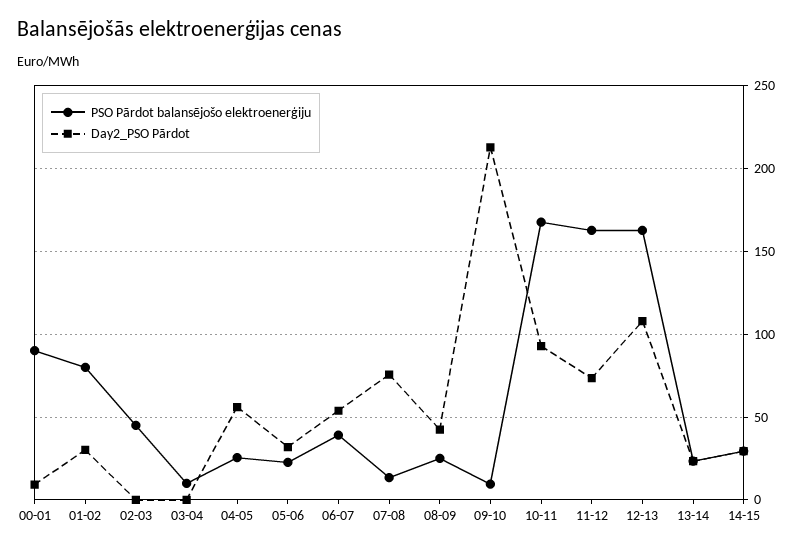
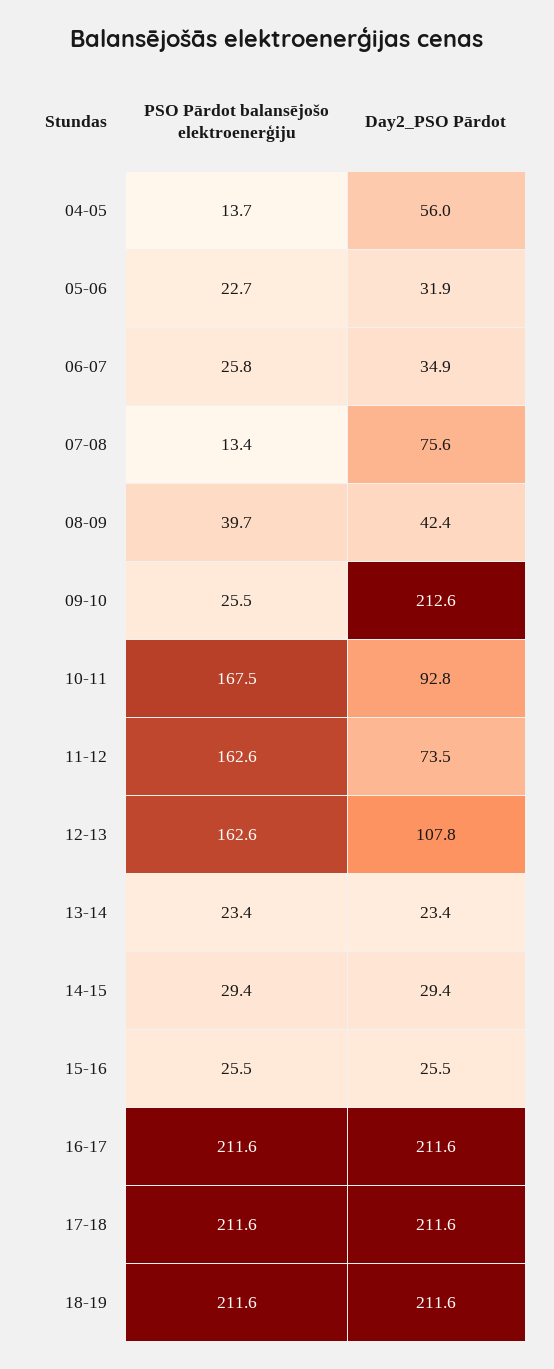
PSO Pārdot balansējošo elektroenerģiju, 00-01: 90 -> none
Day2_PSO Pārdot, 00-01: 10 -> none
PSO Pārdot balansējošo elektroenerģiju, 01-02: 80 -> none
Day2_PSO Pārdot, 01-02: 30 -> none
PSO Pārdot balansējošo elektroenerģiju, 02-03: 45 -> none
Day2_PSO Pārdot, 02-03: 0 -> none
PSO Pārdot balansējošo elektroenerģiju, 03-04: 10 -> none
Day2_PSO Pārdot, 03-04: 0 -> none
PSO Pārdot balansējošo elektroenerģiju, 04-05: 25 -> 13.7
PSO Pārdot balansējošo elektroenerģiju, 06-07: 40 -> 25.8
Day2_PSO Pārdot, 06-07: 55 -> 34.9
PSO Pārdot balansējošo elektroenerģiju, 08-09: 25 -> 39.7
PSO Pārdot balansējošo elektroenerģiju, 09-10: 10 -> 25.5
PSO Pārdot balansējošo elektroenerģiju, 15-16: none -> 25.5
Day2_PSO Pārdot, 15-16: none -> 25.5
PSO Pārdot balansējošo elektroenerģiju, 16-17: none -> 211.6
Day2_PSO Pārdot, 16-17: none -> 211.6
PSO Pārdot balansējošo elektroenerģiju, 17-18: none -> 211.6
Day2_PSO Pārdot, 17-18: none -> 211.6
PSO Pārdot balansējošo elektroenerģiju, 18-19: none -> 211.6
Day2_PSO Pārdot, 18-19: none -> 211.6

